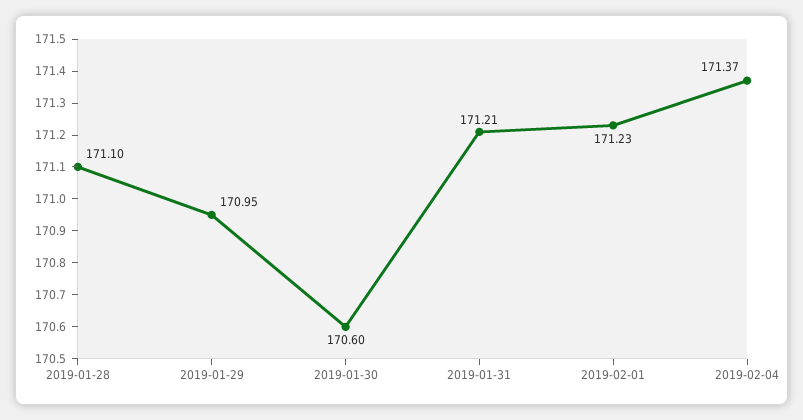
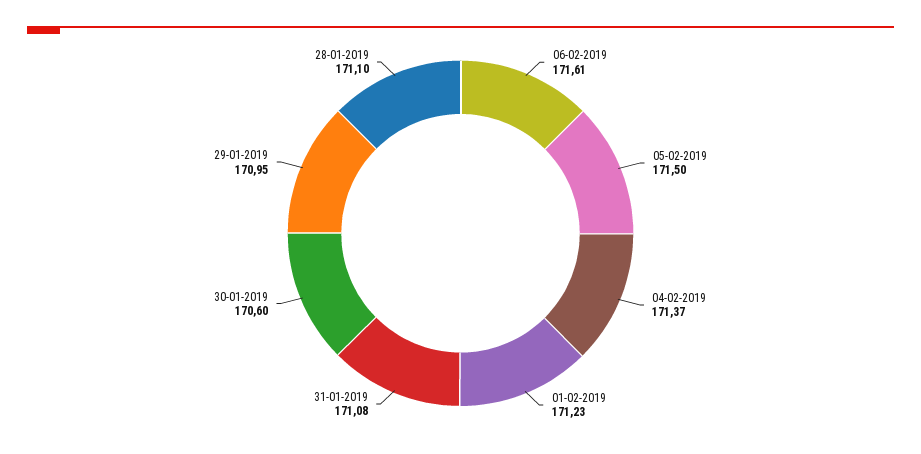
2019-01-31: 171.21 -> 171.08
06-02-2019: none -> 171.61
05-02-2019: none -> 171.5

